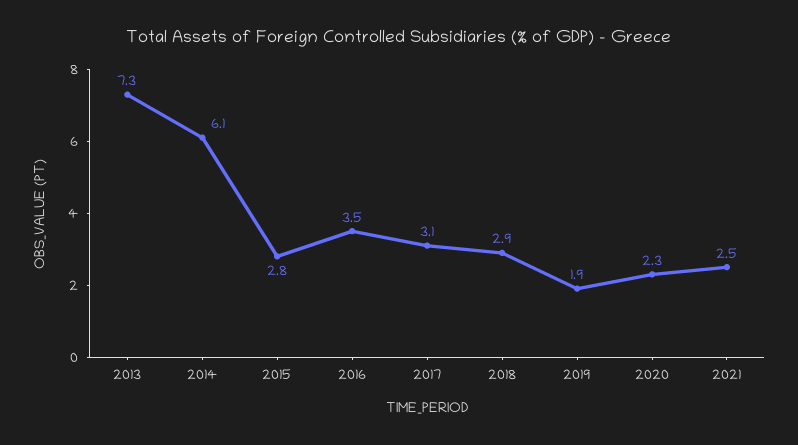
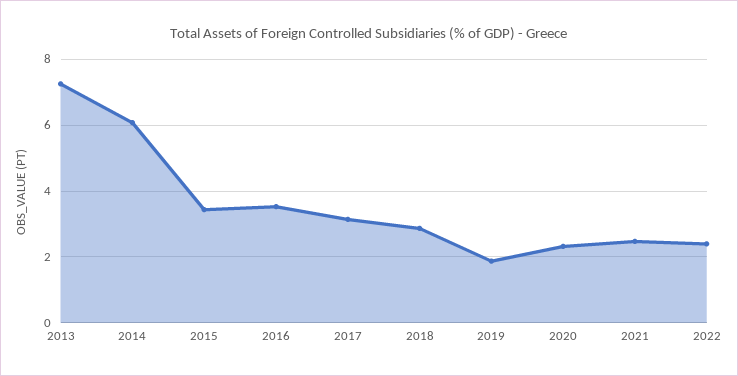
2015: 2.8 -> 3.4
2022: none -> 2.4

